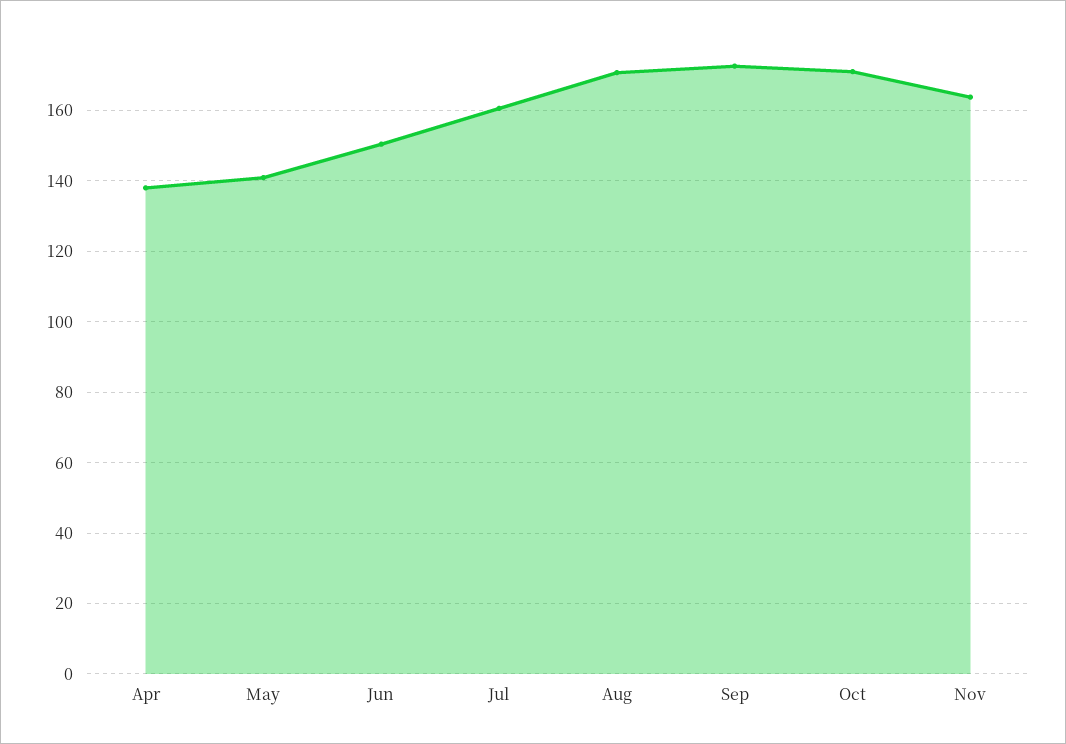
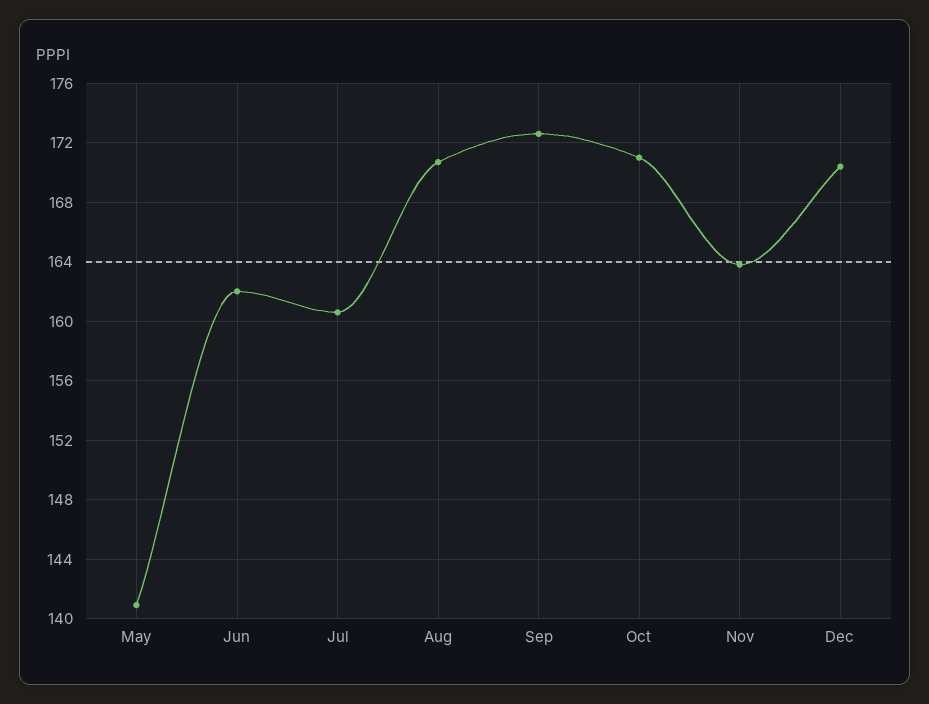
Apr: 138 -> none
Jun: 150 -> 162
Dec: none -> 170.5

